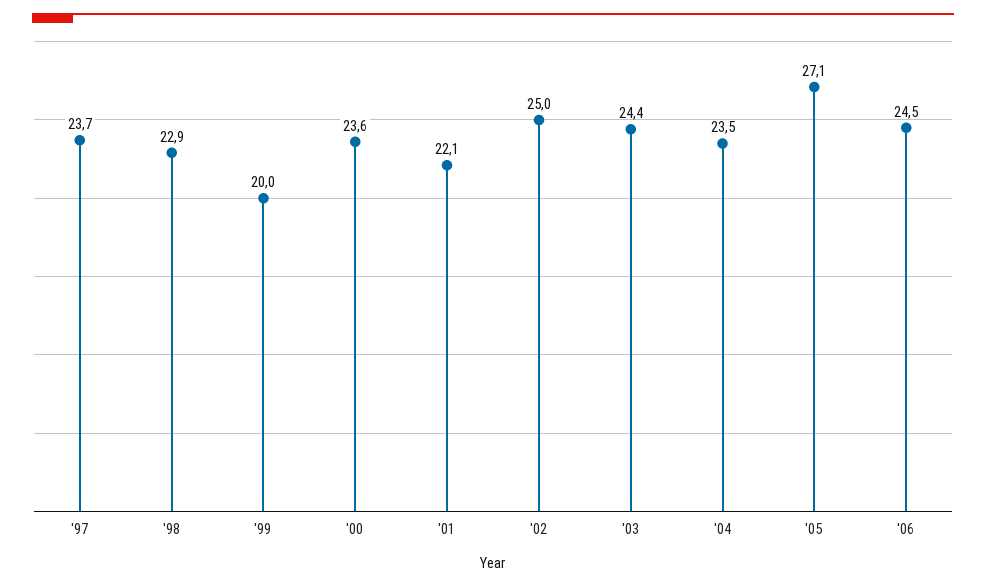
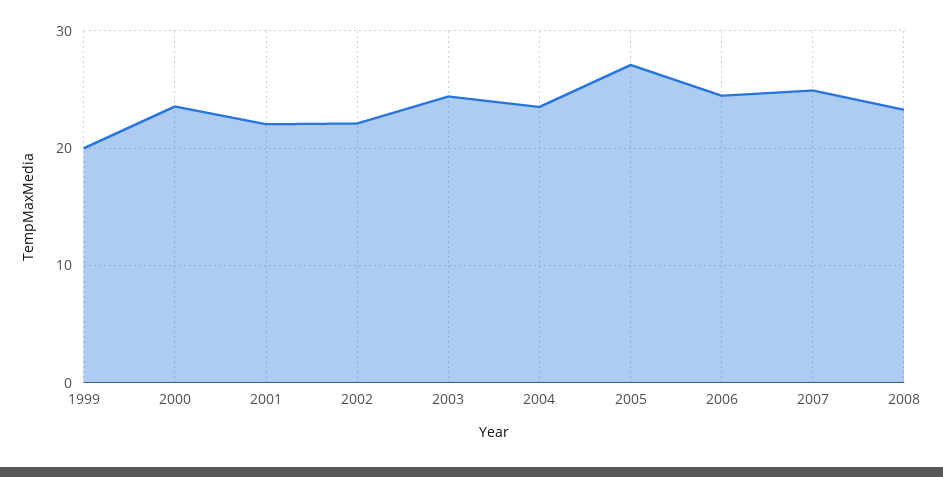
'97: 23.7 -> none
'98: 22.9 -> none
'02: 25 -> 22
2007: none -> 25
2008: none -> 23

